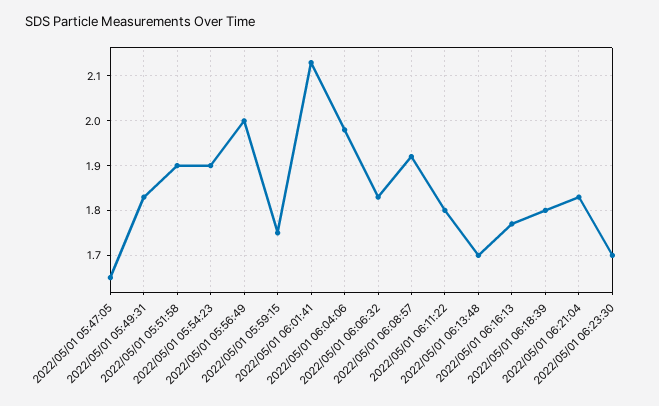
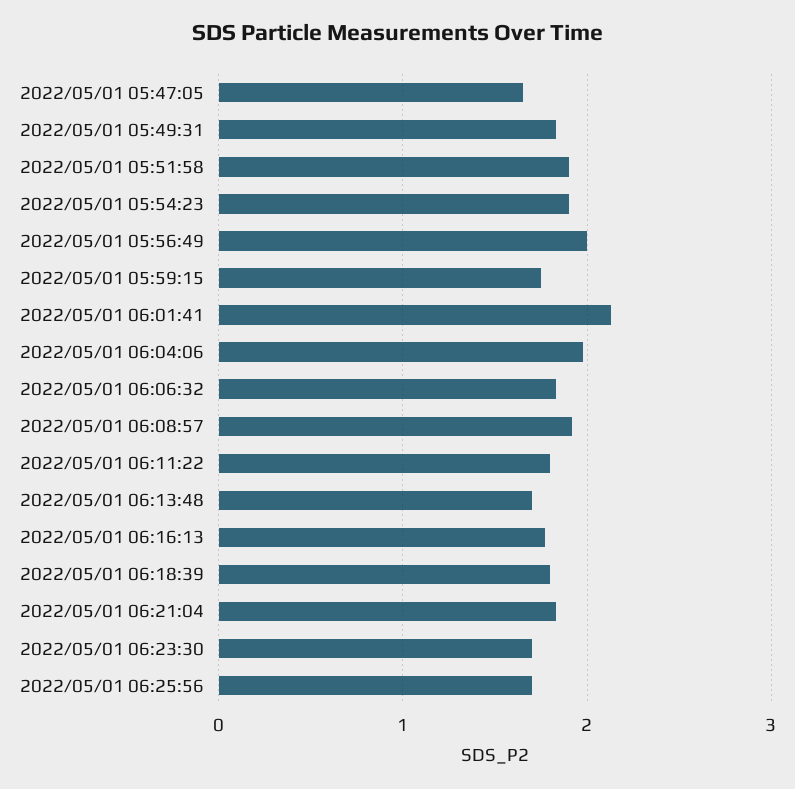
2022/05/01 06:25:56: none -> 1.7

